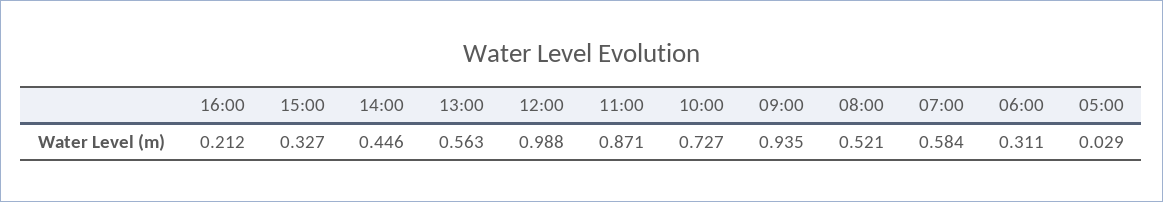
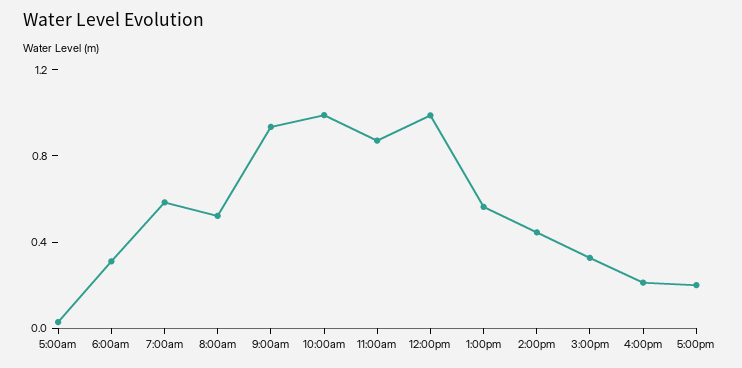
10:00: 0.727 -> 1
5:00pm: none -> 0.2

